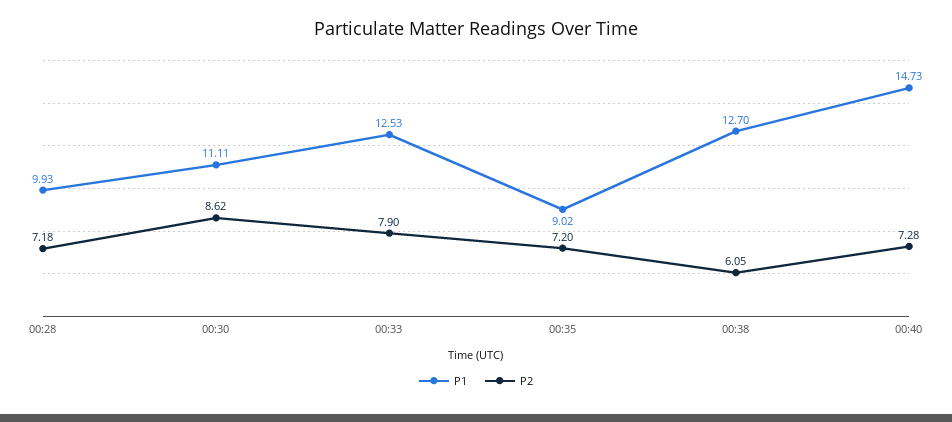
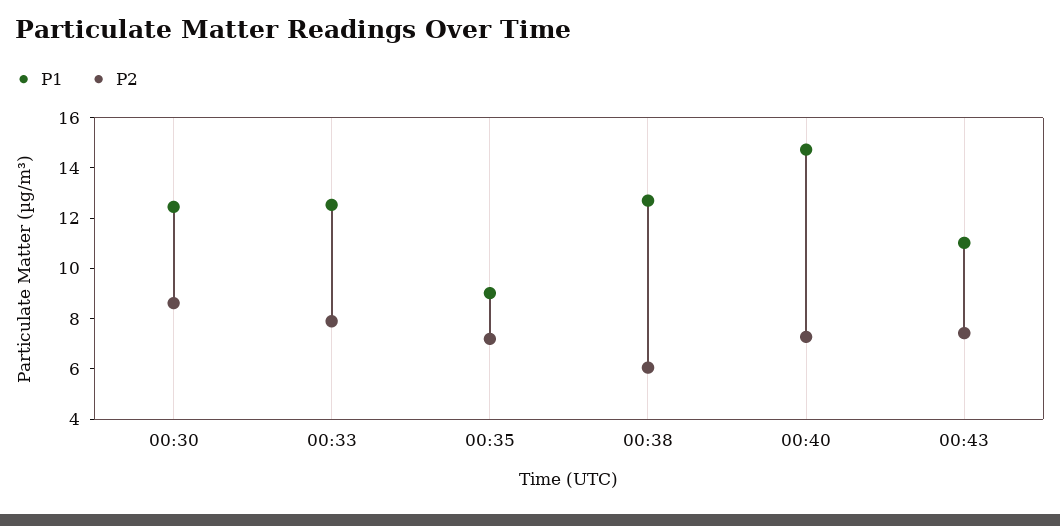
P1, 00:28: 9.93 -> none
P2, 00:28: 7.18 -> none
P1, 00:30: 11.11 -> 12.5
P1, 00:43: none -> 11
P2, 00:43: none -> 7.5

